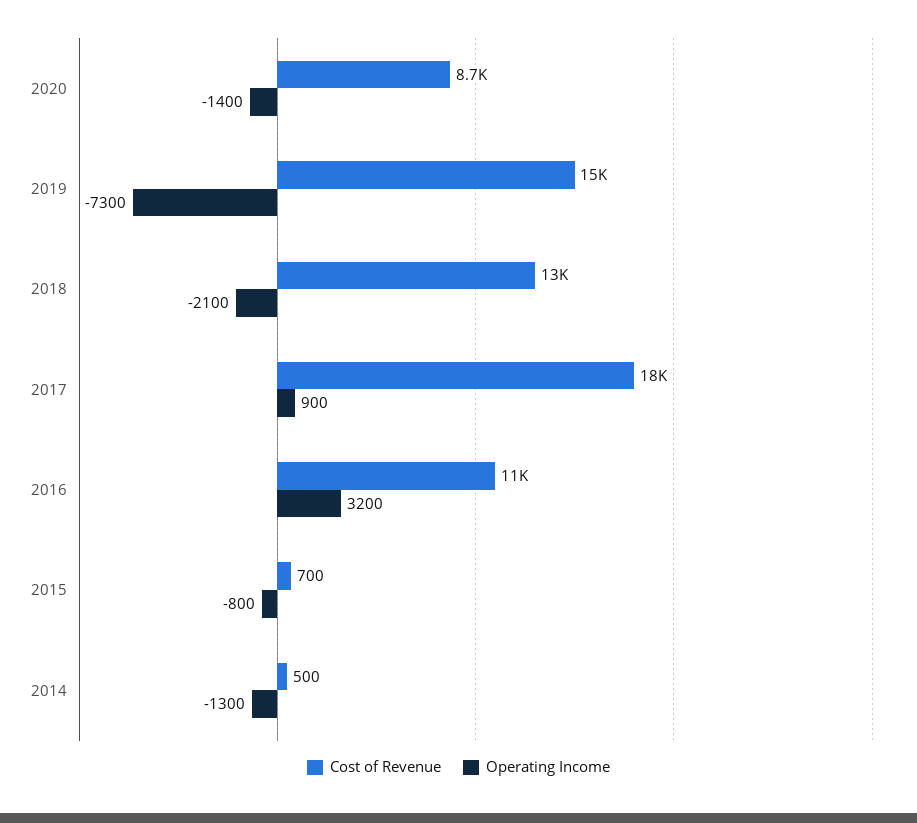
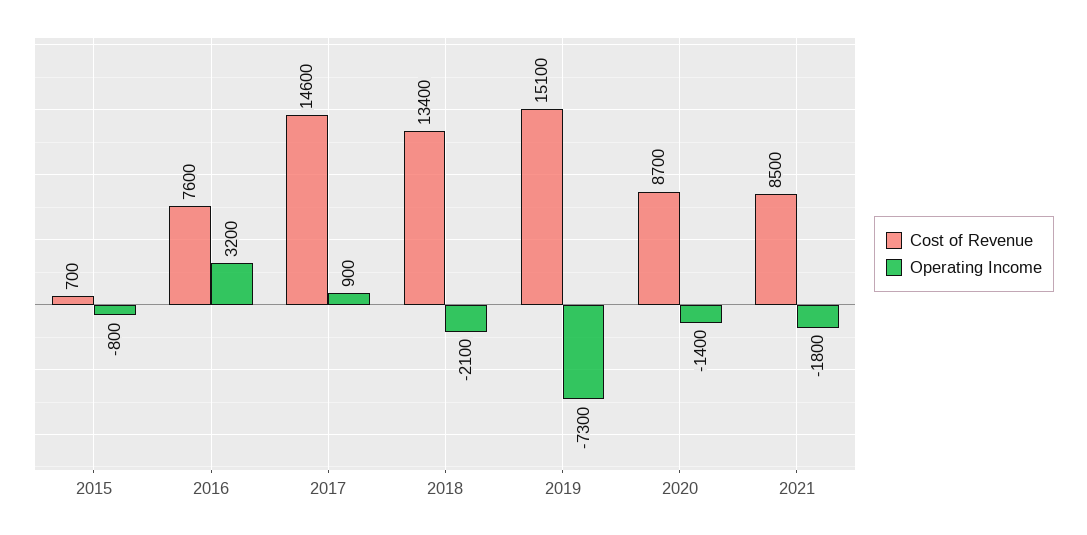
Cost of Revenue, 2017: 18000 -> 14600
Cost of Revenue, 2016: 11000 -> 7600
Cost of Revenue, 2014: 500 -> none
Operating Income, 2014: -1300 -> none
Cost of Revenue, 2021: none -> 8500
Operating Income, 2021: none -> -1800

